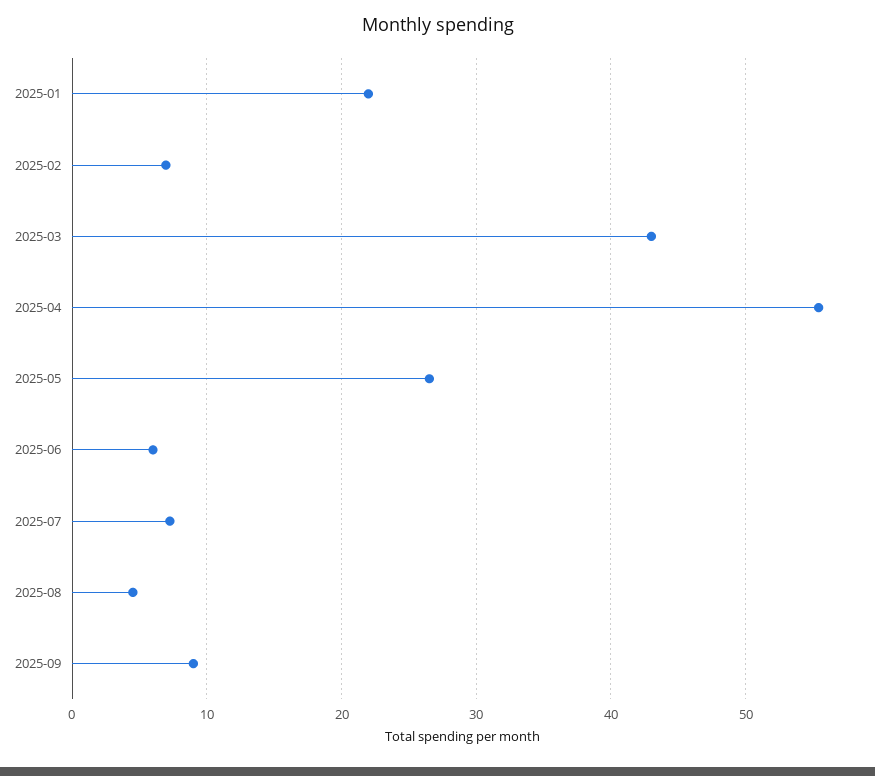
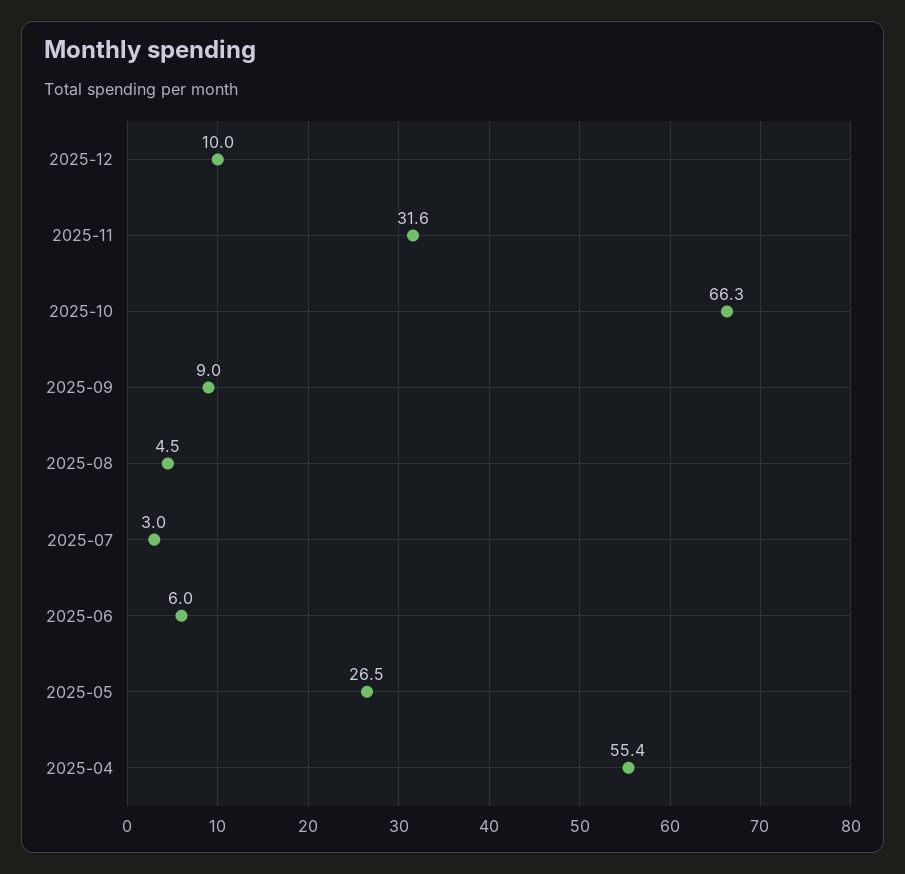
2025-01: 22 -> none
2025-02: 7 -> none
2025-03: 43 -> none
2025-07: 7 -> 3
2025-12: none -> 10
2025-11: none -> 31.6
2025-10: none -> 66.3

